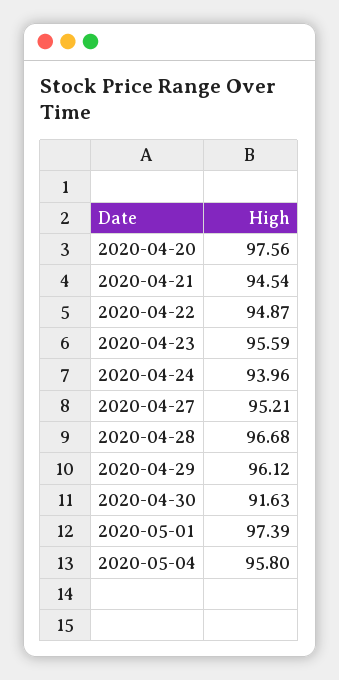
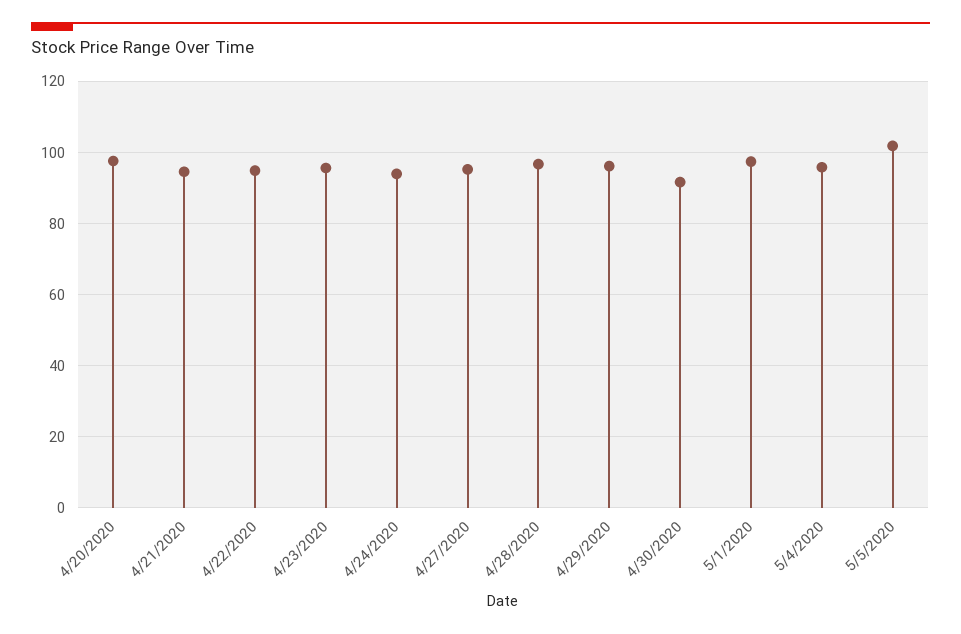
5/5/2020: none -> 102

